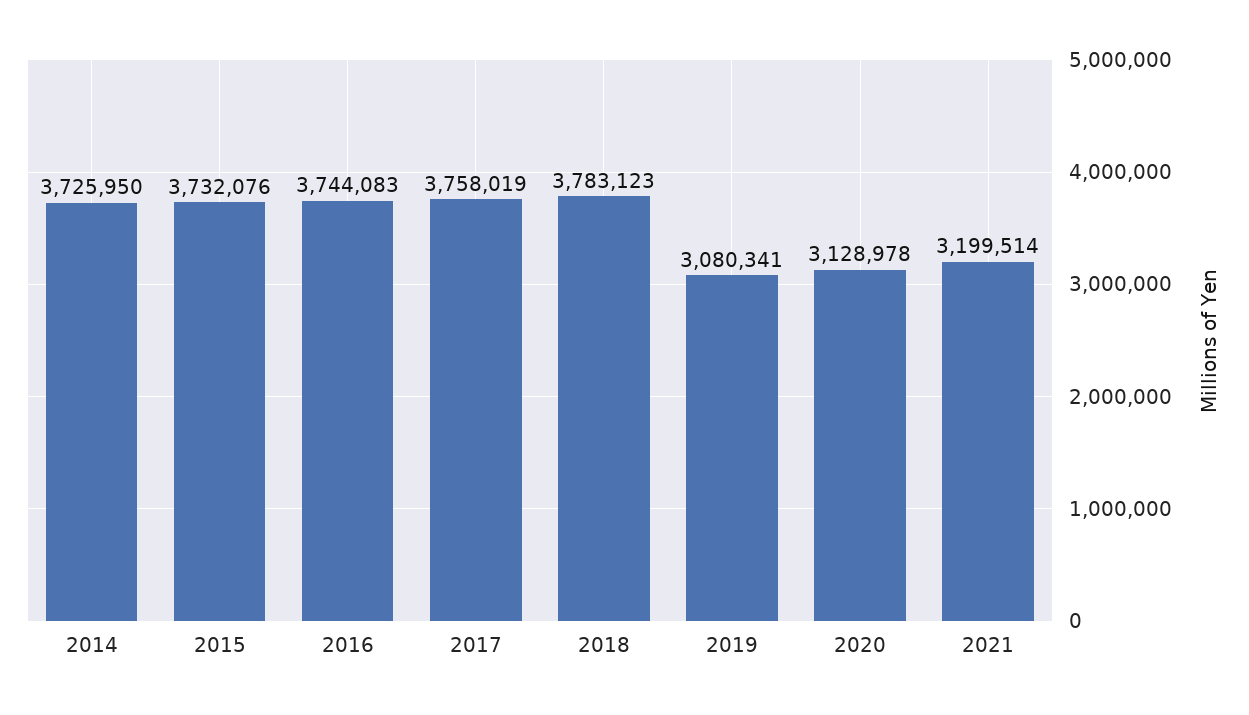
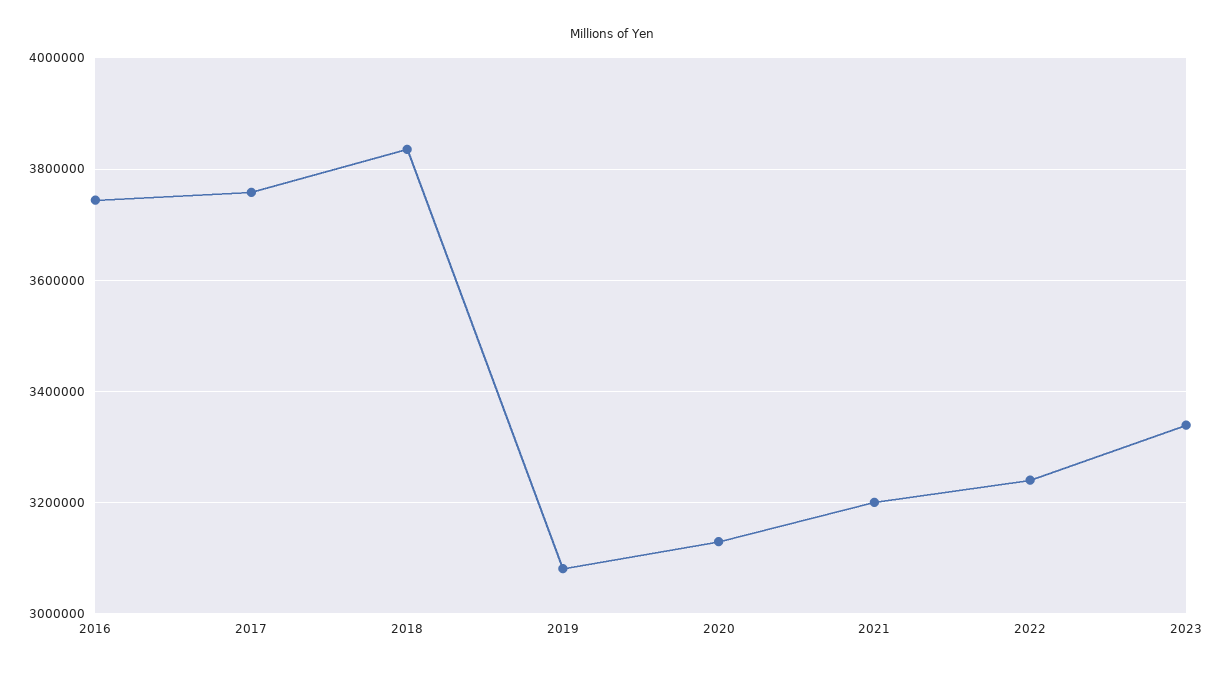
2014: 3725950 -> none
2015: 3732076 -> none
2018: 3783123 -> 3840000
2022: none -> 3240000
2023: none -> 3340000

